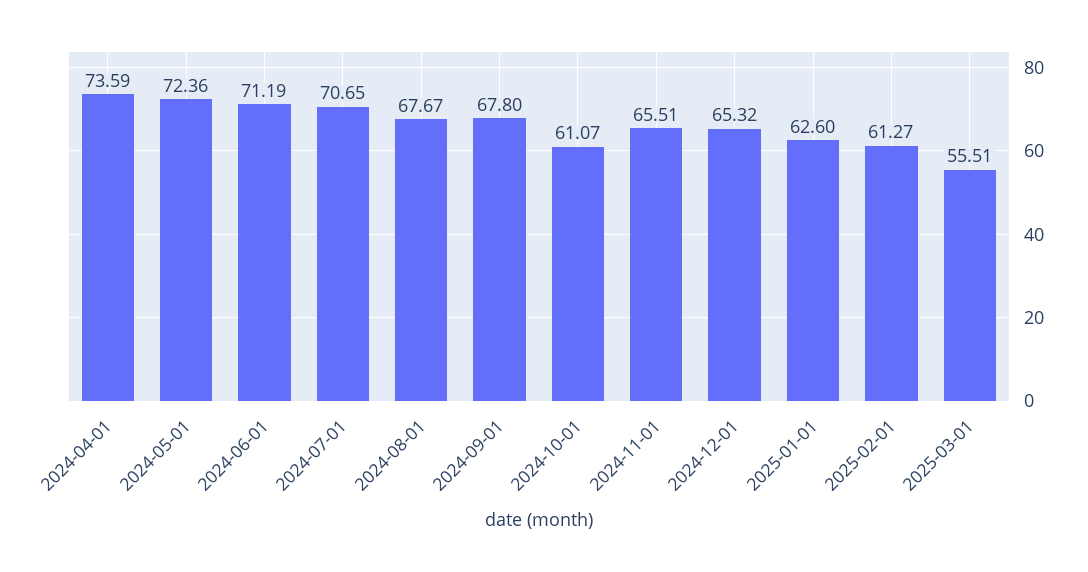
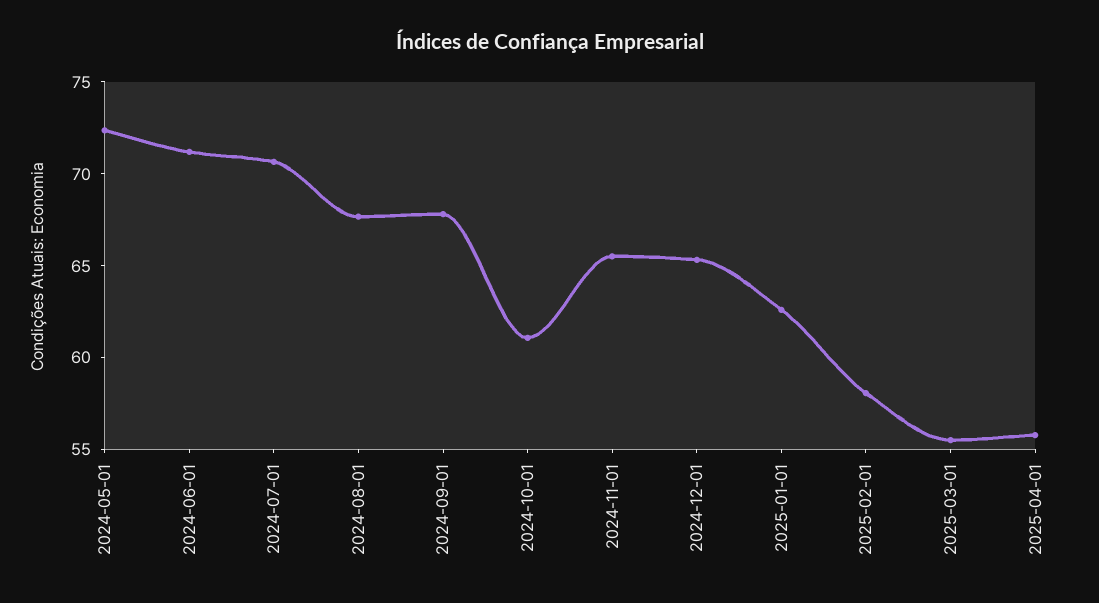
2024-04-01: 73.59 -> none
2025-02-01: 61.27 -> 58
2025-04-01: none -> 56

